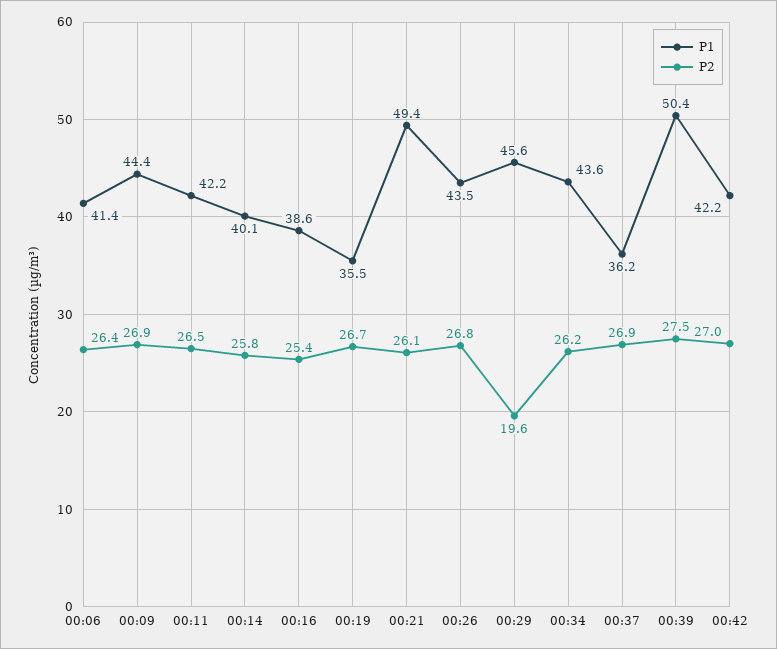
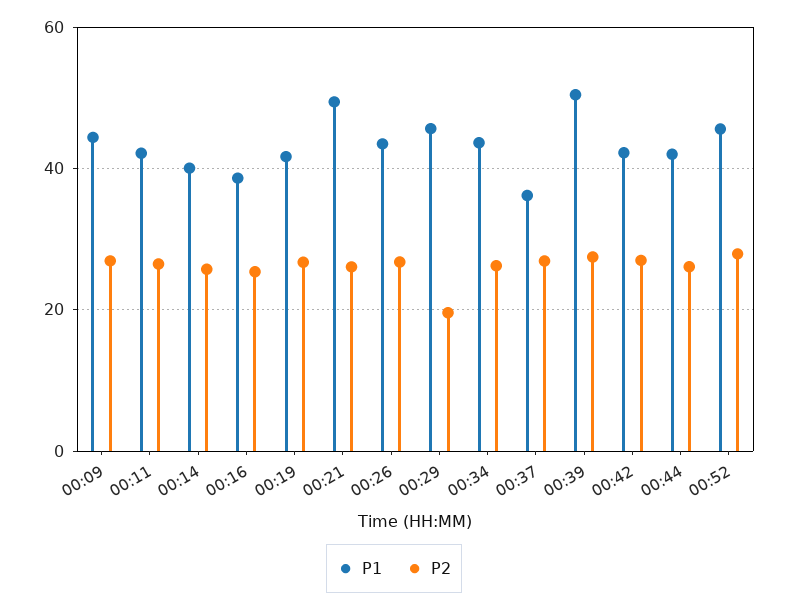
P1, 00:06: 41.4 -> none
P2, 00:06: 26.4 -> none
P1, 00:19: 35.5 -> 42
P1, 00:44: none -> 42
P2, 00:44: none -> 26
P1, 00:52: none -> 46
P2, 00:52: none -> 28

